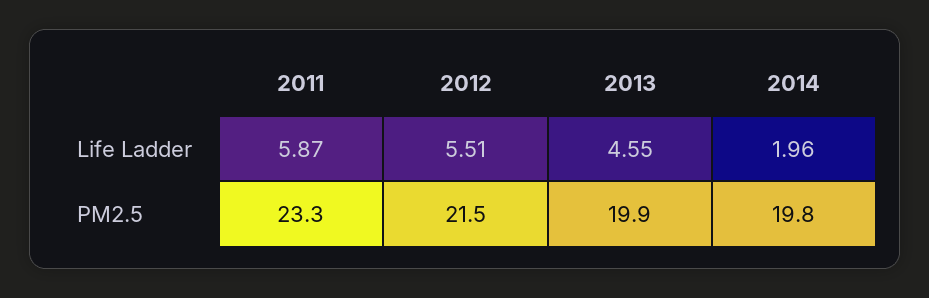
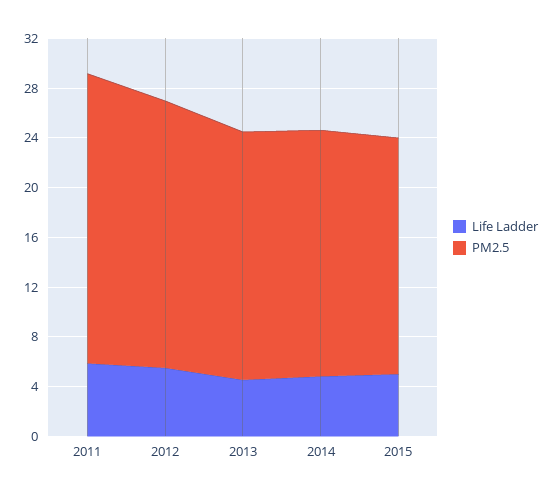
Life Ladder, 2014: 1.96 -> 5
Life Ladder, 2015: none -> 5
PM2.5, 2015: none -> 19

